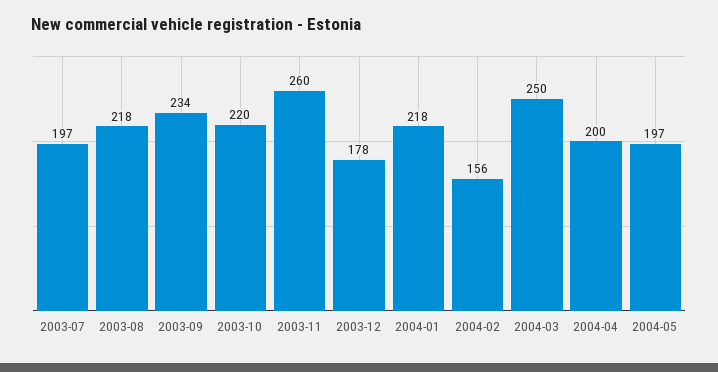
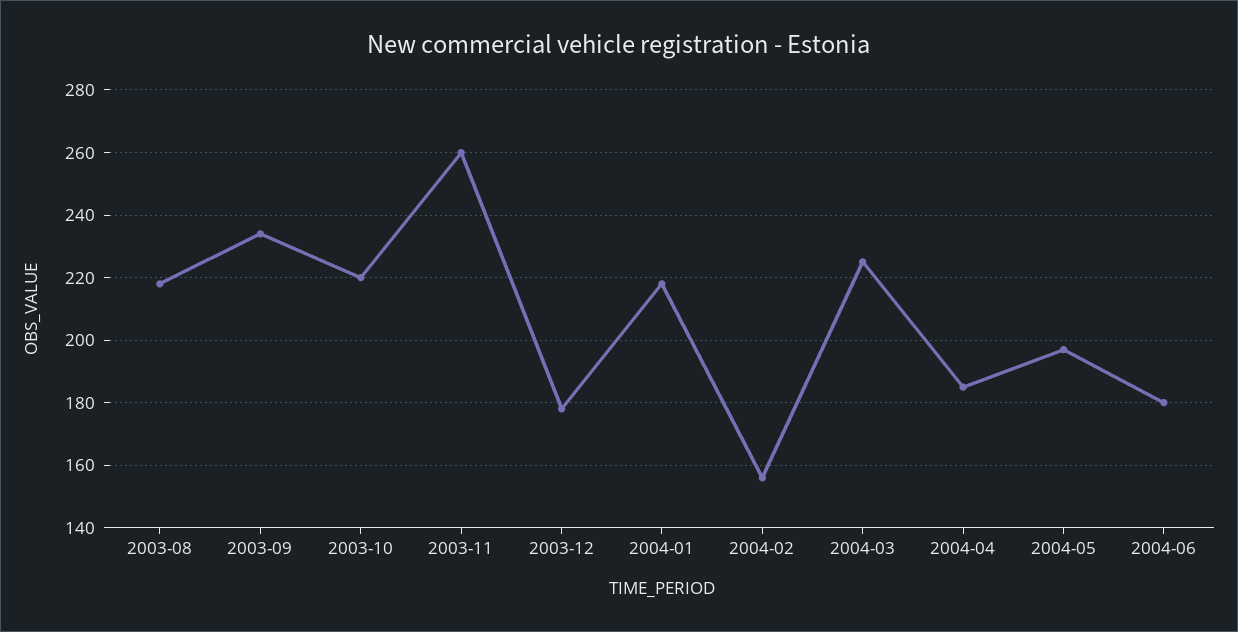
2003-07: 197 -> none
2004-03: 250 -> 225
2004-04: 200 -> 185
2004-06: none -> 180

